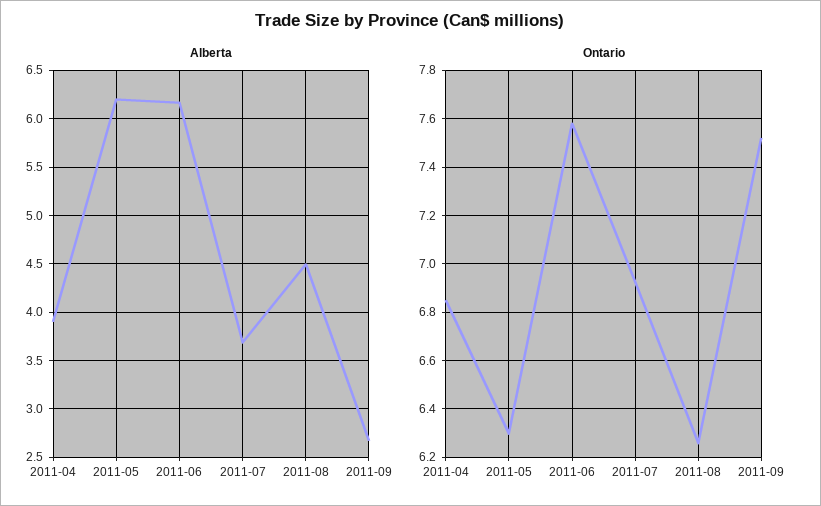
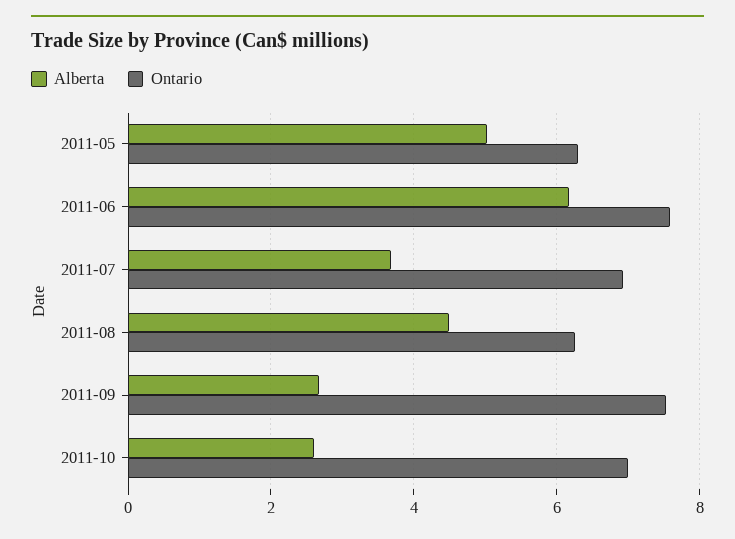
Alberta, 2011-04: 3.9 -> none
Alberta, 2011-05: 6.2 -> 5
Ontario, 2011-04: 6.85 -> none
Alberta, 2011-10: none -> 2.6
Ontario, 2011-10: none -> 7

